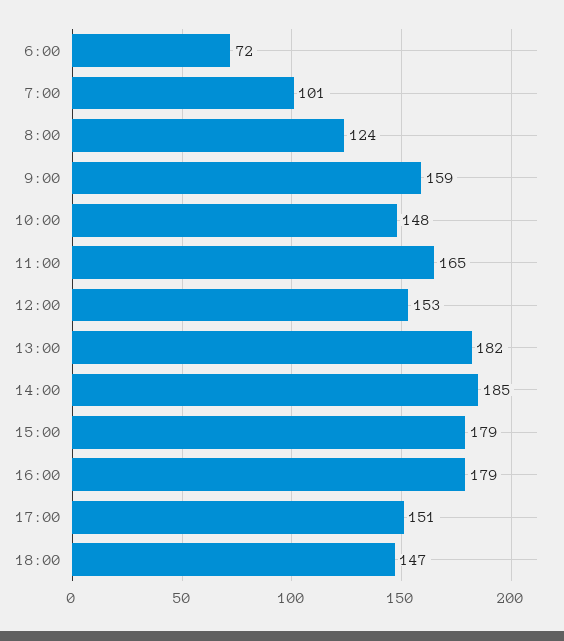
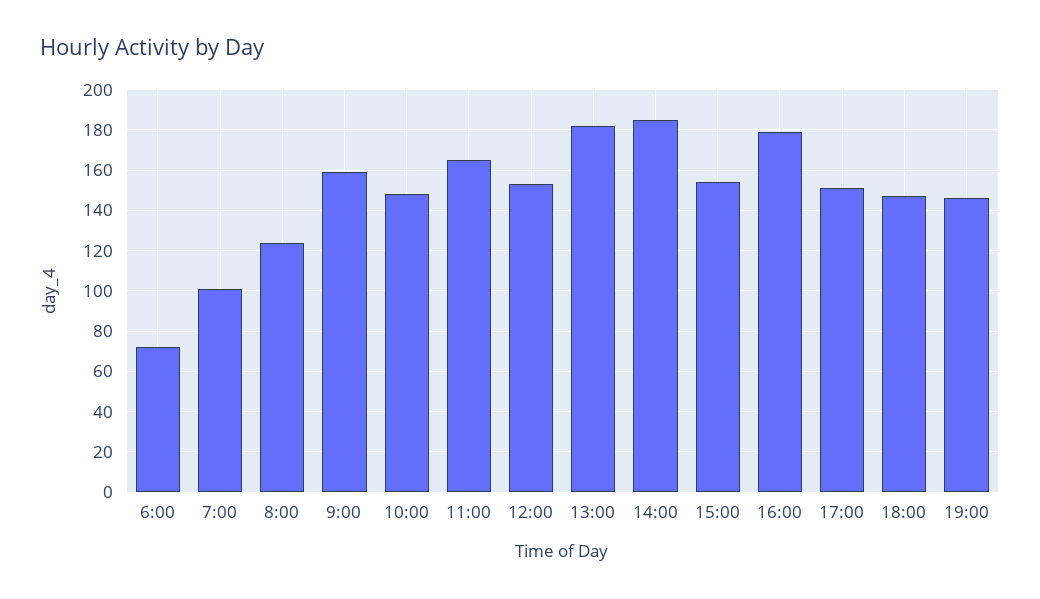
15:00: 179 -> 155
19:00: none -> 145

